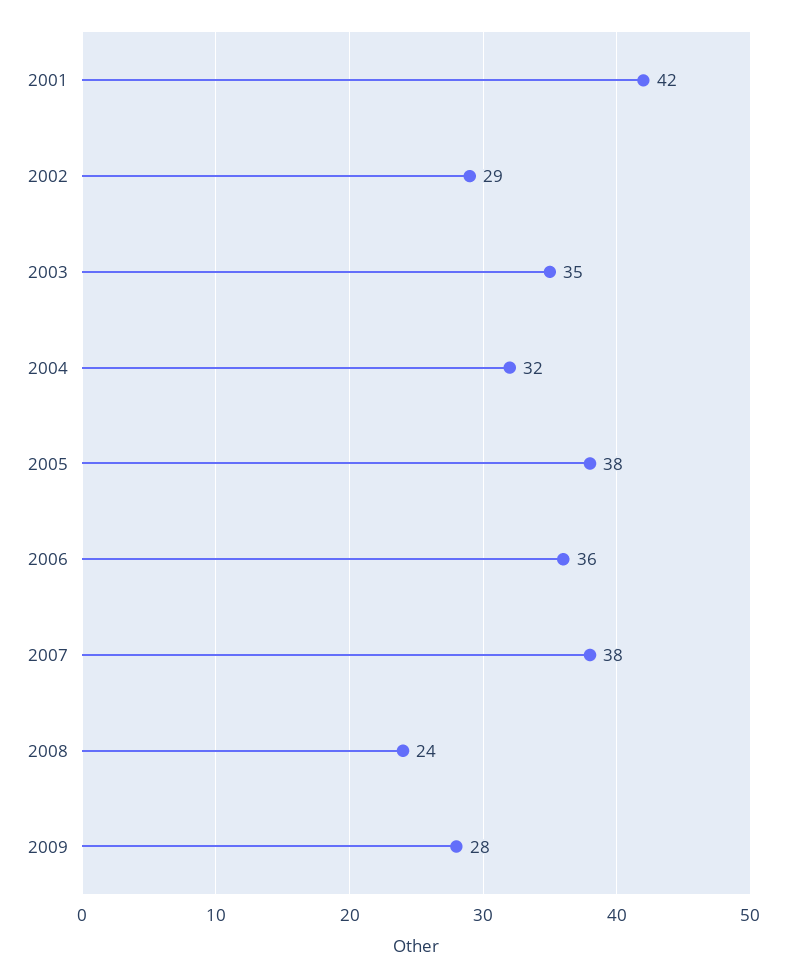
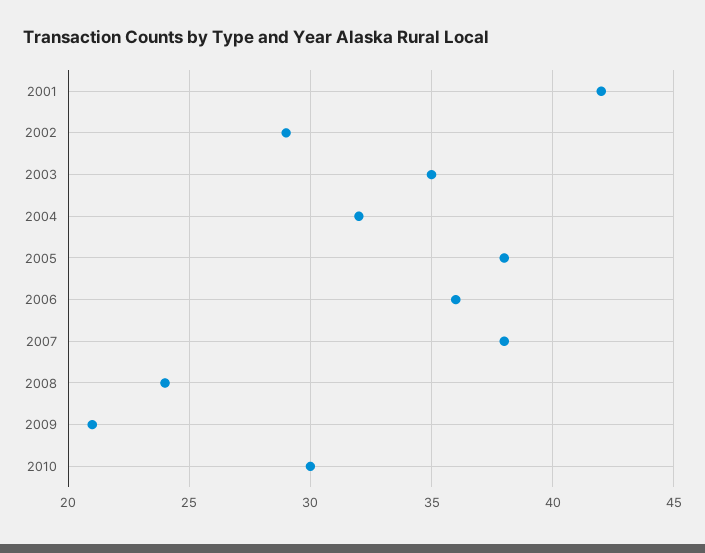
2009: 28 -> 21
2010: none -> 30

